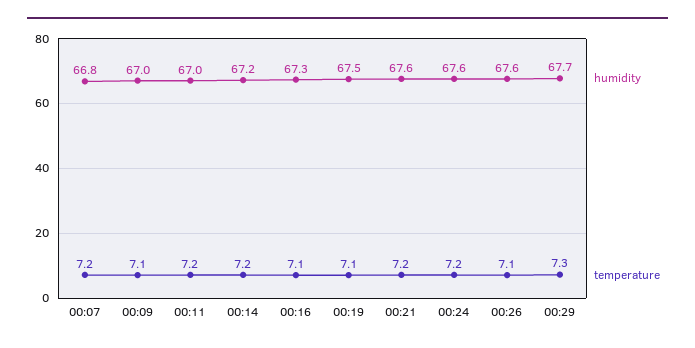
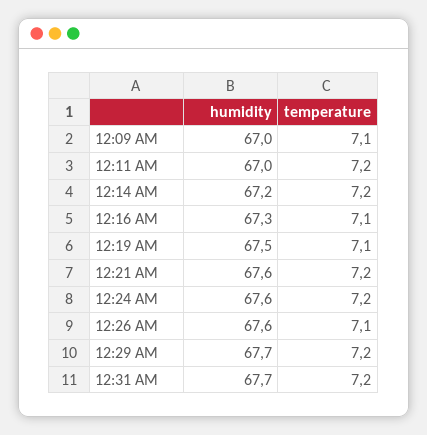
humidity, 00:07: 66.8 -> none
temperature, 00:07: 7.2 -> none
temperature, 00:29: 7.3 -> 7.2
humidity, 12:31 AM: none -> 67.7
temperature, 12:31 AM: none -> 7.2

